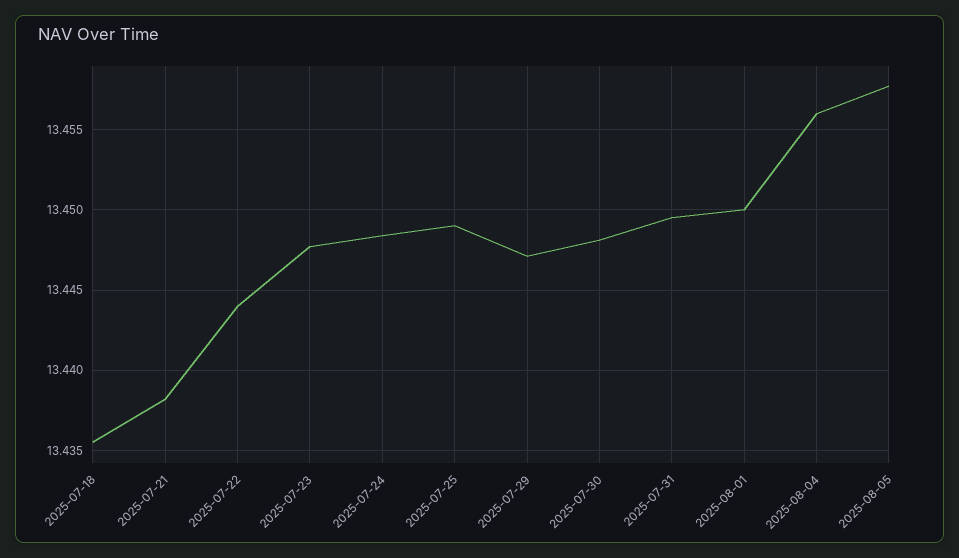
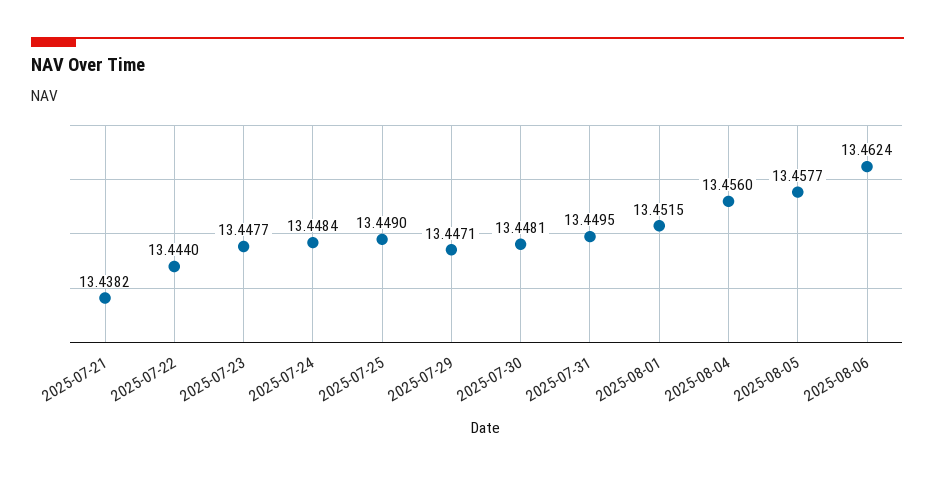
2025-07-18: 13.4355 -> none
2025-08-01: 13.45 -> 13.4515
2025-08-06: none -> 13.4624

